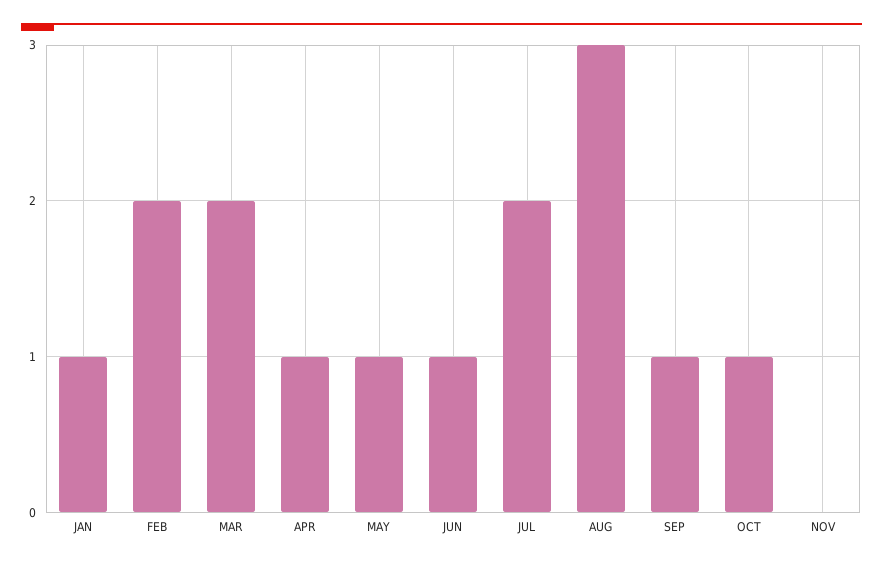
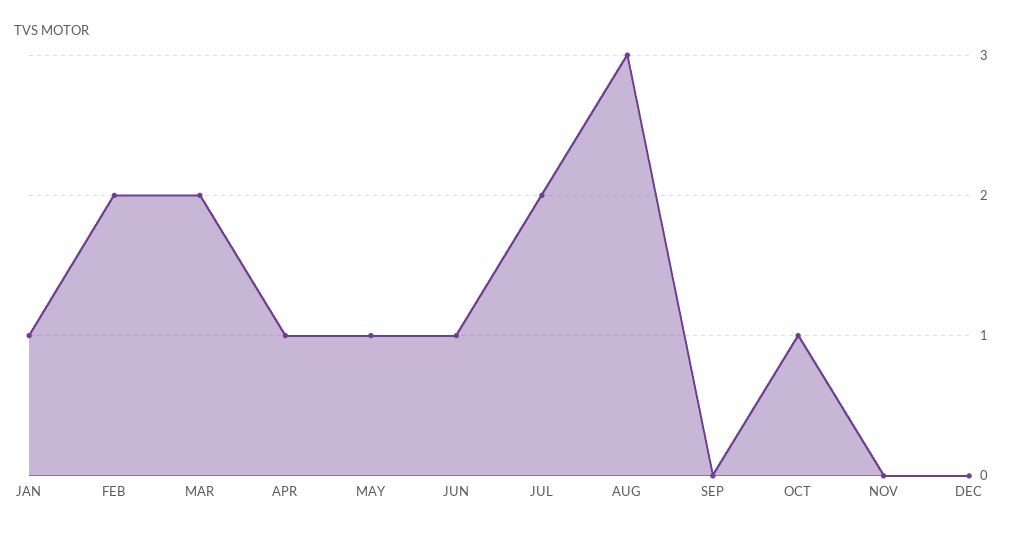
SEP: 1 -> 0
DEC: none -> 0

